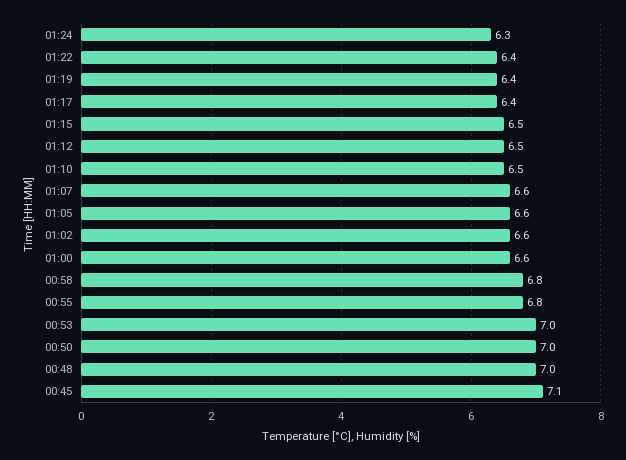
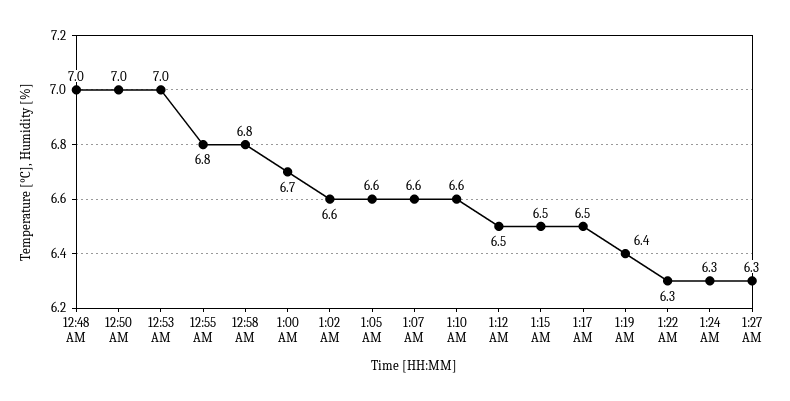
01:22: 6.4 -> 6.3
01:17: 6.4 -> 6.5
01:10: 6.5 -> 6.6
01:00: 6.6 -> 6.7
00:45: 7.1 -> none
1:27 AM: none -> 6.3

